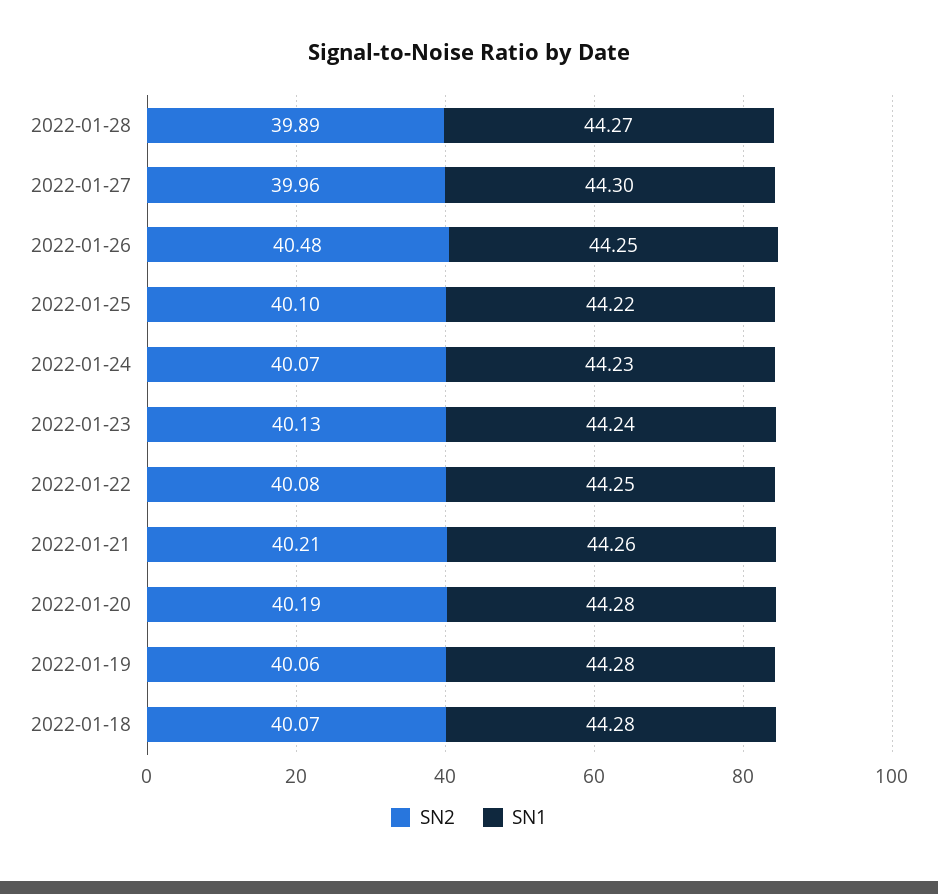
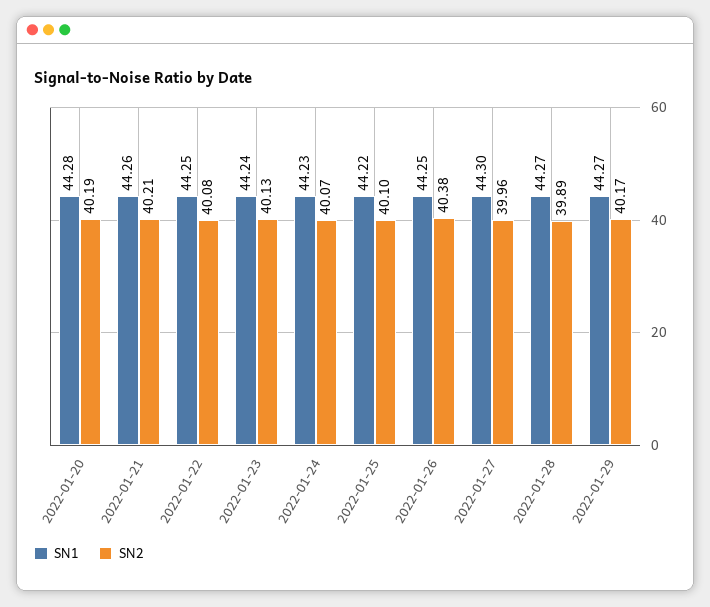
SN2, 2022-01-26: 40.48 -> 40.38
SN2, 2022-01-19: 40.06 -> none
SN1, 2022-01-19: 44.28 -> none
SN2, 2022-01-18: 40.07 -> none
SN1, 2022-01-18: 44.28 -> none
SN1, 2022-01-29: none -> 44.27
SN2, 2022-01-29: none -> 40.17

